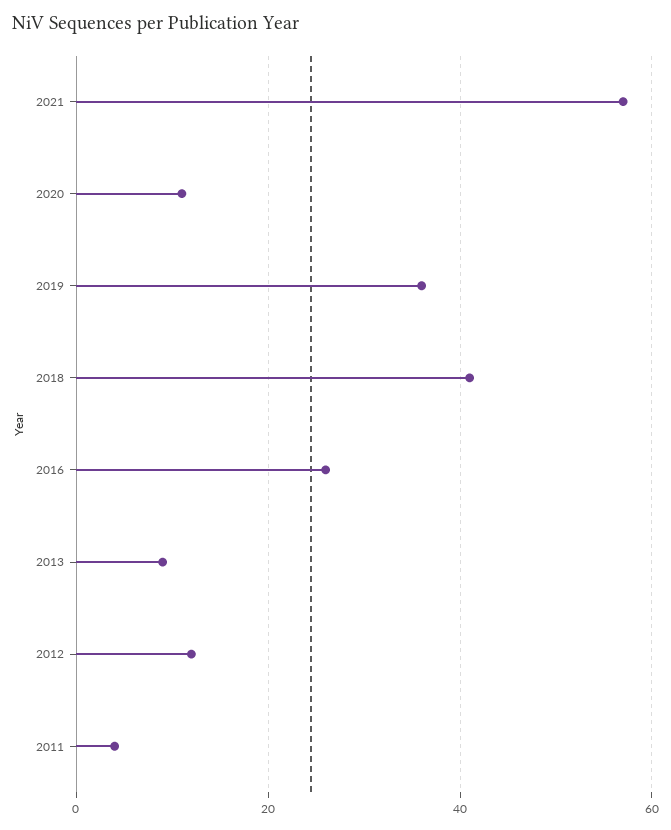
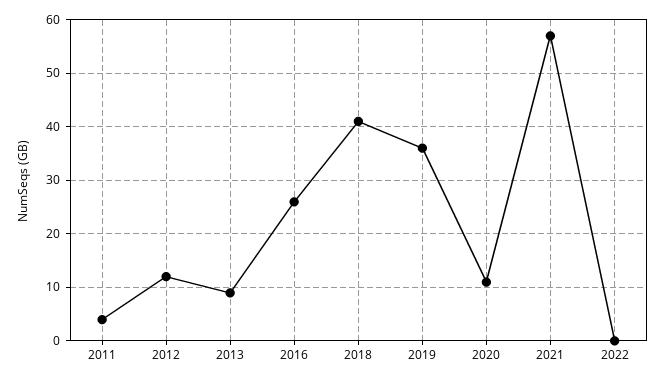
2022: none -> 0

